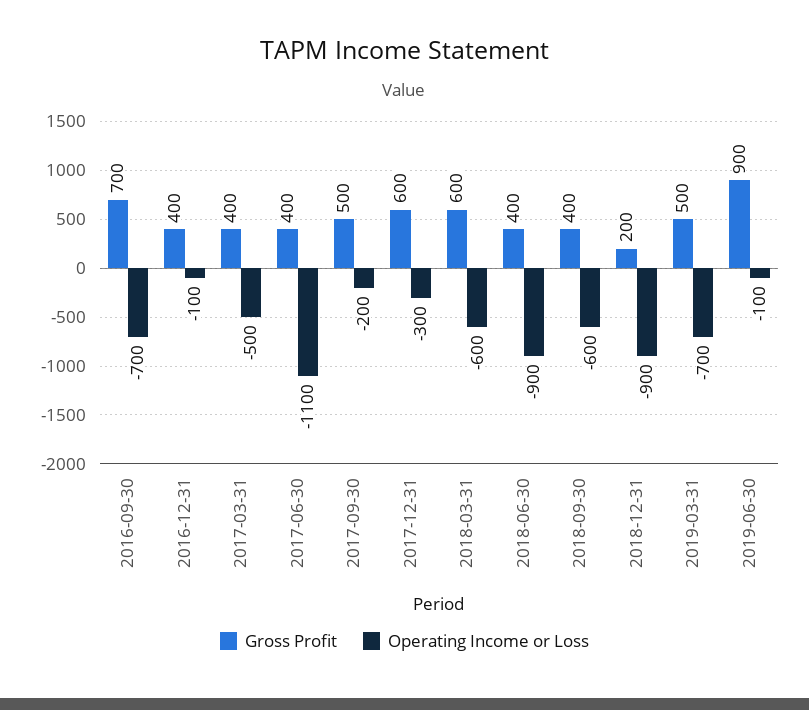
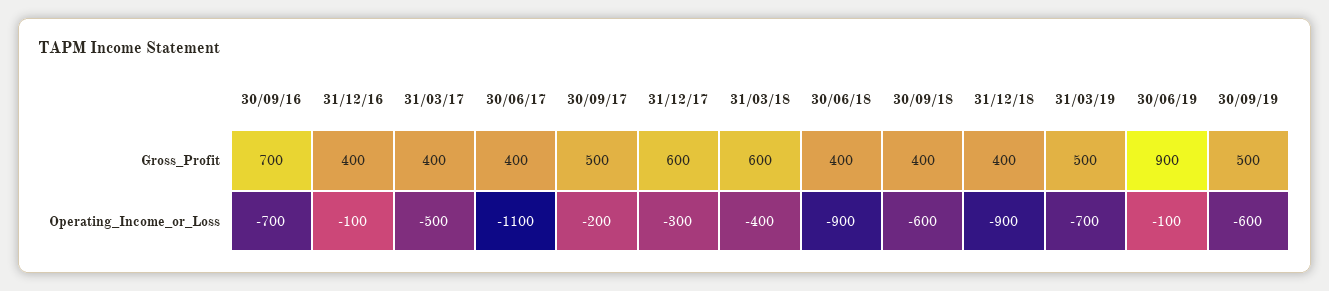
Operating Income or Loss, 2018-03-31: -600 -> -400
Gross Profit, 2018-12-31: 200 -> 400
Gross Profit, 30/09/19: none -> 500
Operating Income or Loss, 30/09/19: none -> -600

